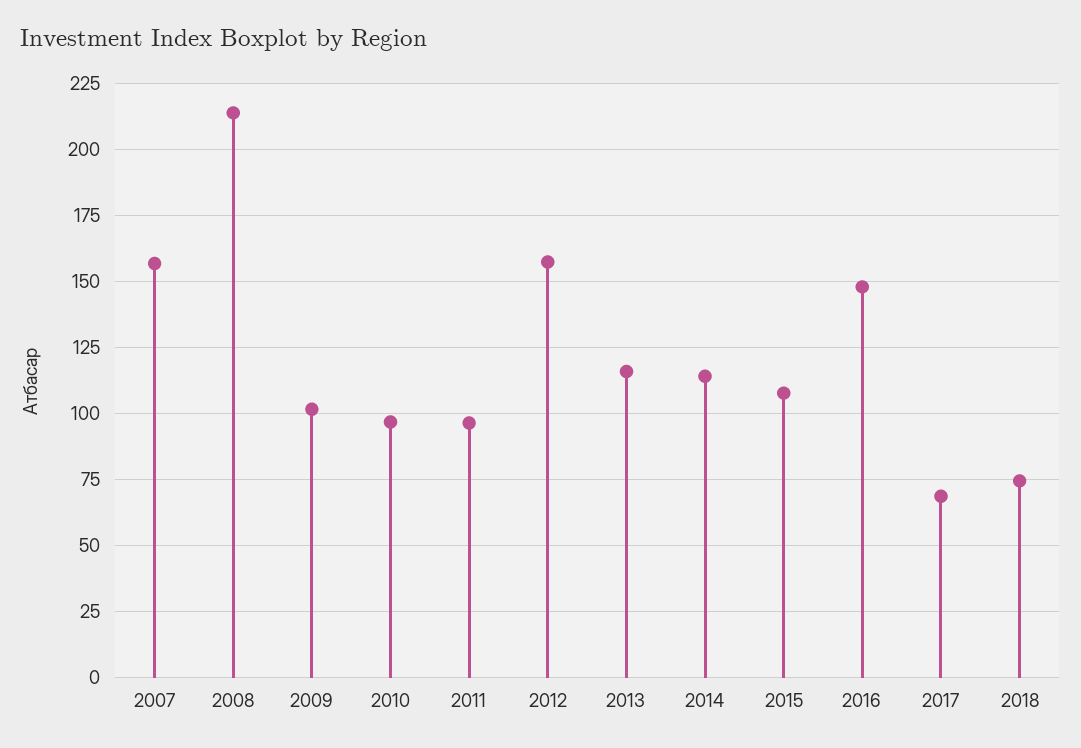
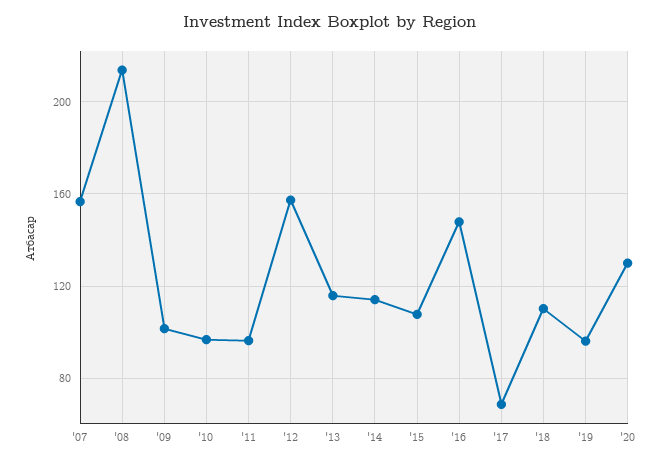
2018: 75 -> 110
'19: none -> 95
'20: none -> 130

